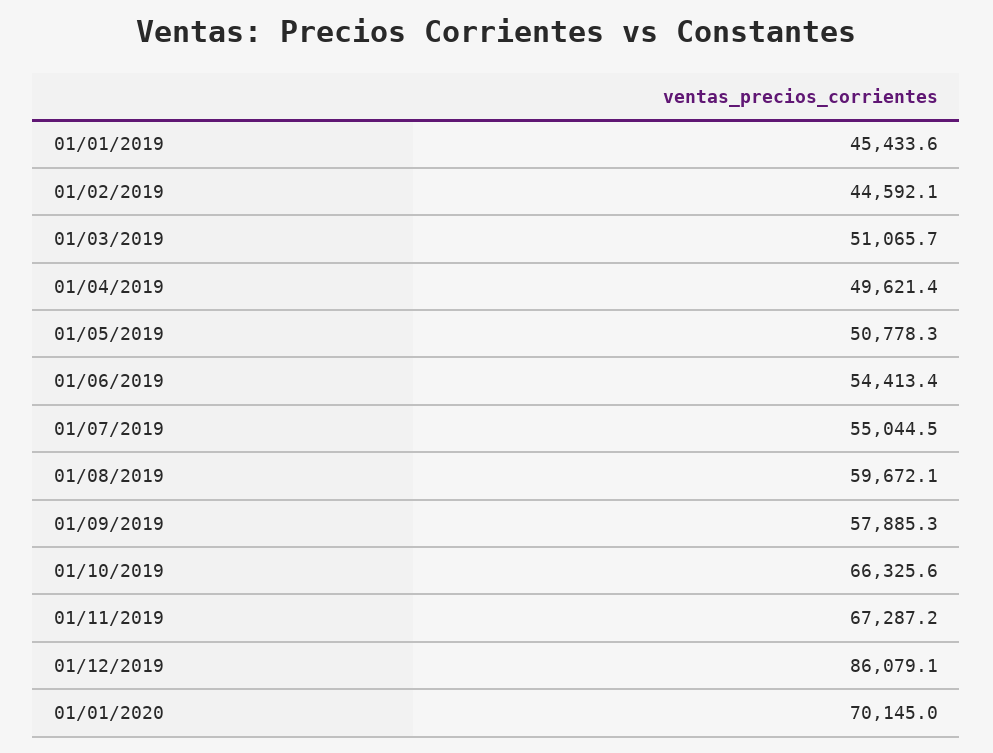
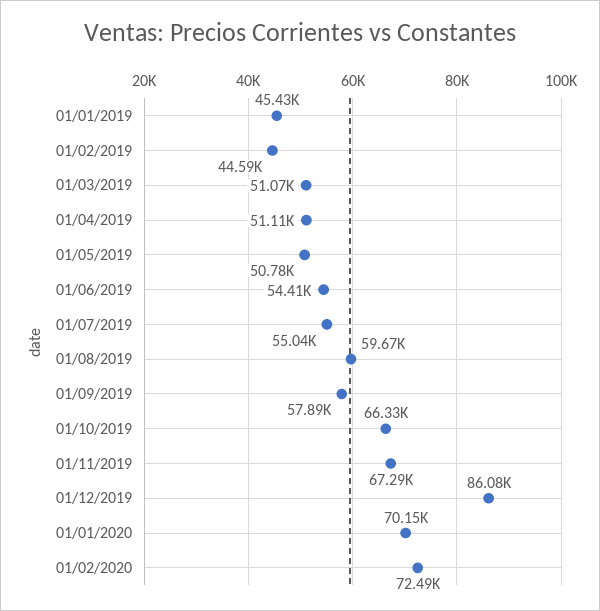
01/04/2019: 49621.4 -> 51110
01/02/2020: none -> 72490

